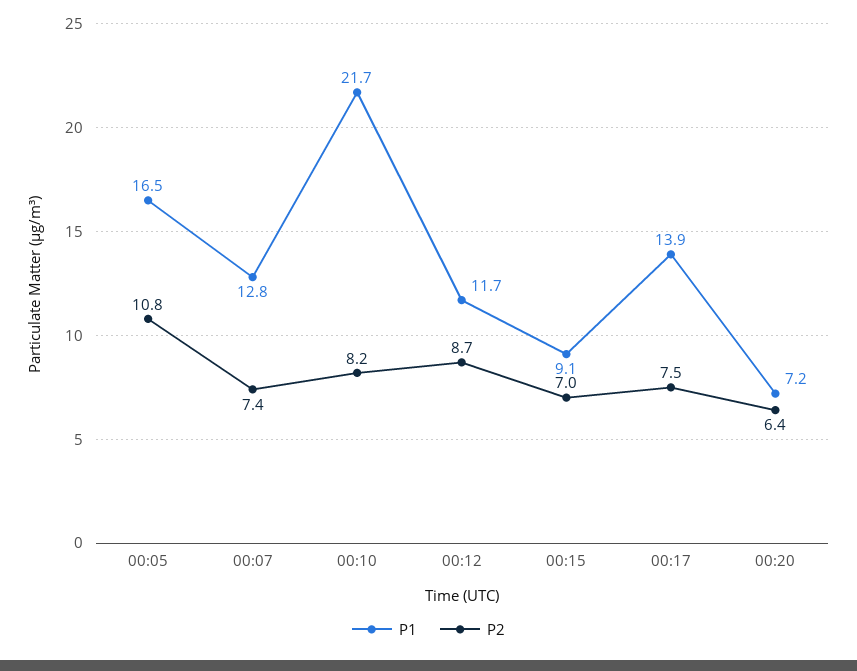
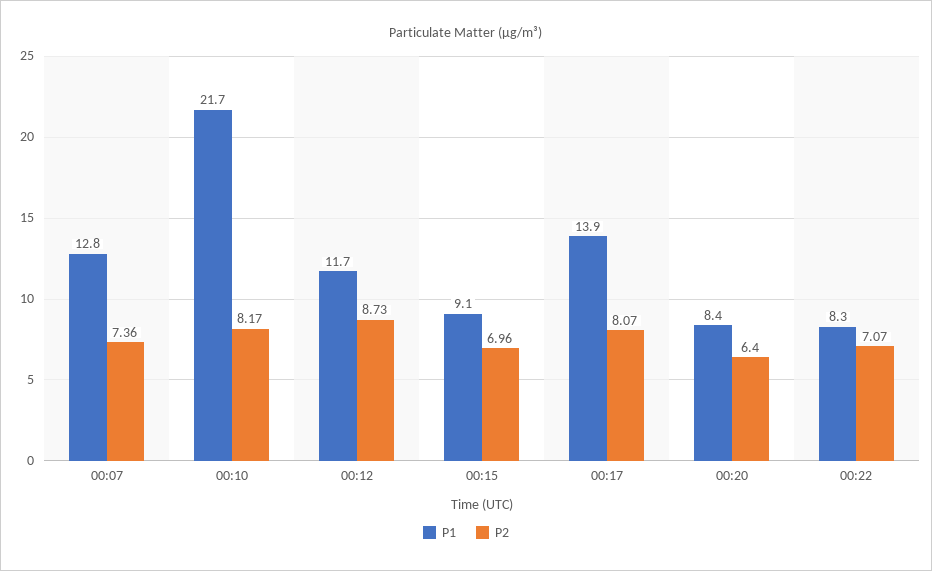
P1, 00:05: 16.5 -> none
P2, 00:05: 10.8 -> none
P2, 00:17: 7.5 -> 8.07
P1, 00:20: 7.2 -> 8.4
P1, 00:22: none -> 8.3
P2, 00:22: none -> 7.07

